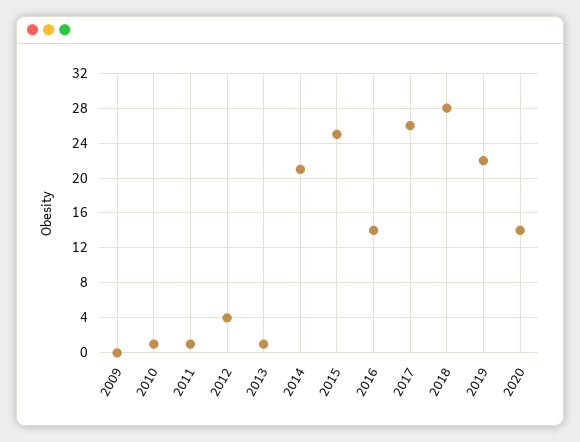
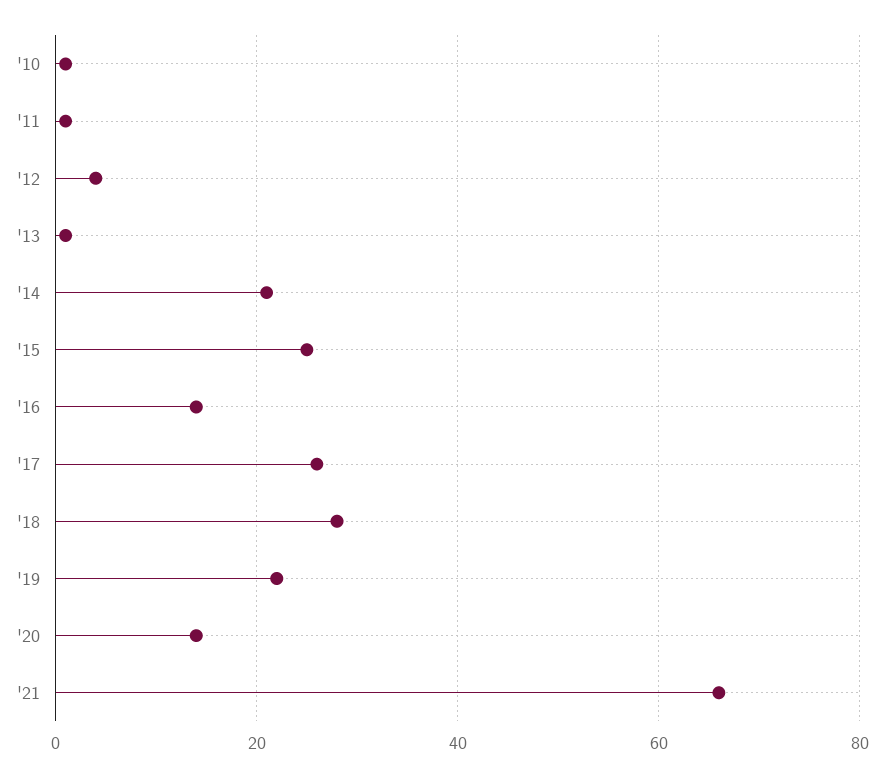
2009: 0 -> none
'21: none -> 65

